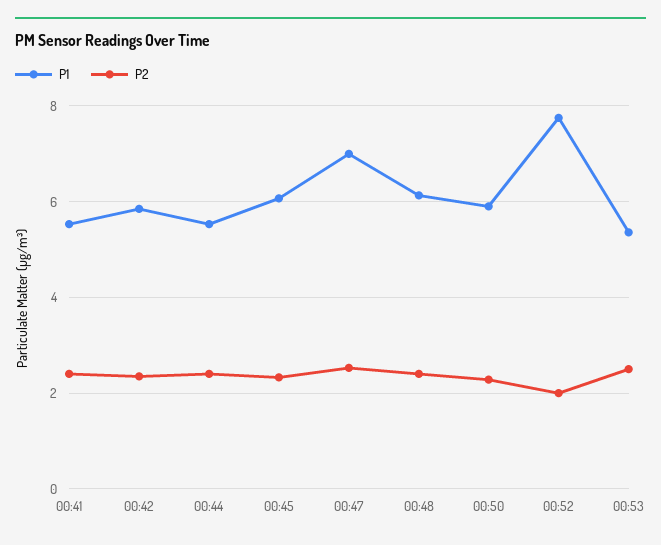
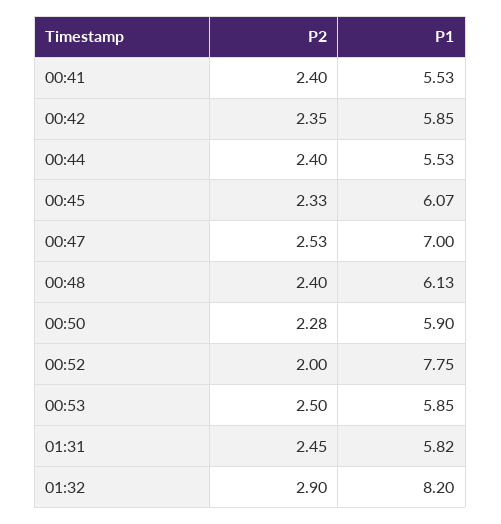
P1, 00:53: 5.4 -> 5.85
P2, 01:31: none -> 2.45
P1, 01:31: none -> 5.82
P2, 01:32: none -> 2.9
P1, 01:32: none -> 8.2

